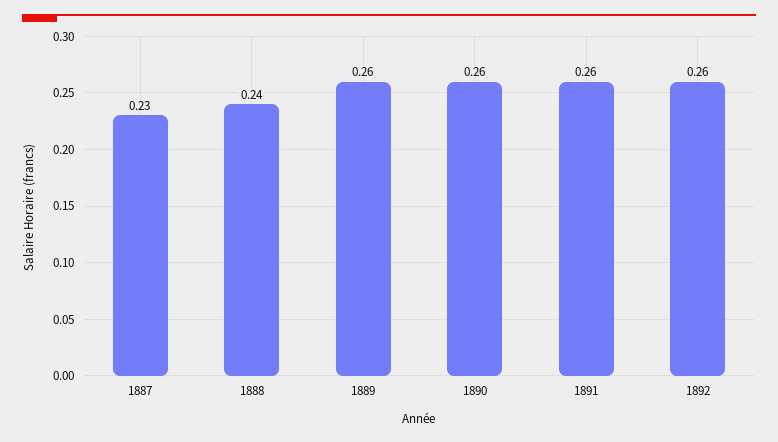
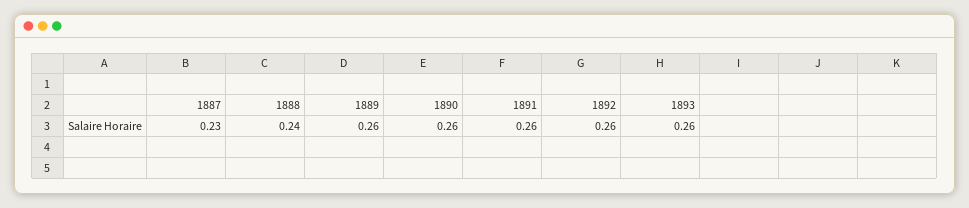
1893: none -> 0.26

